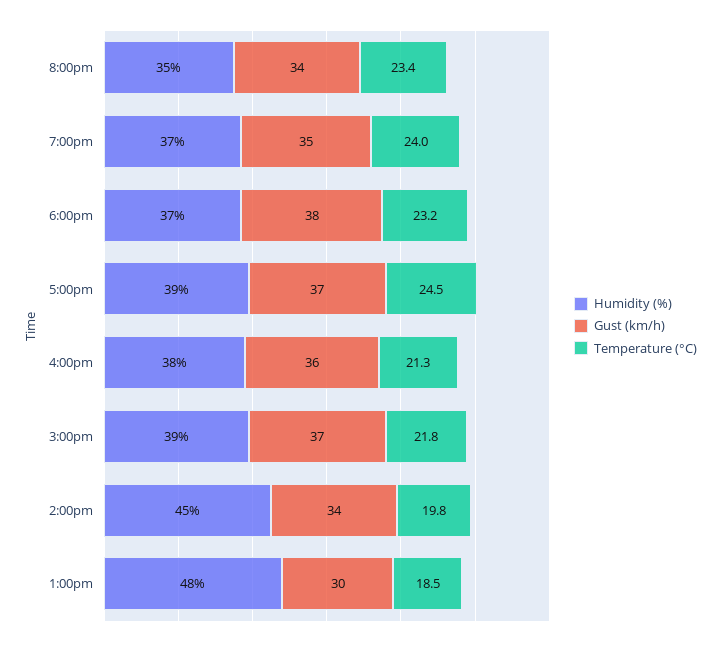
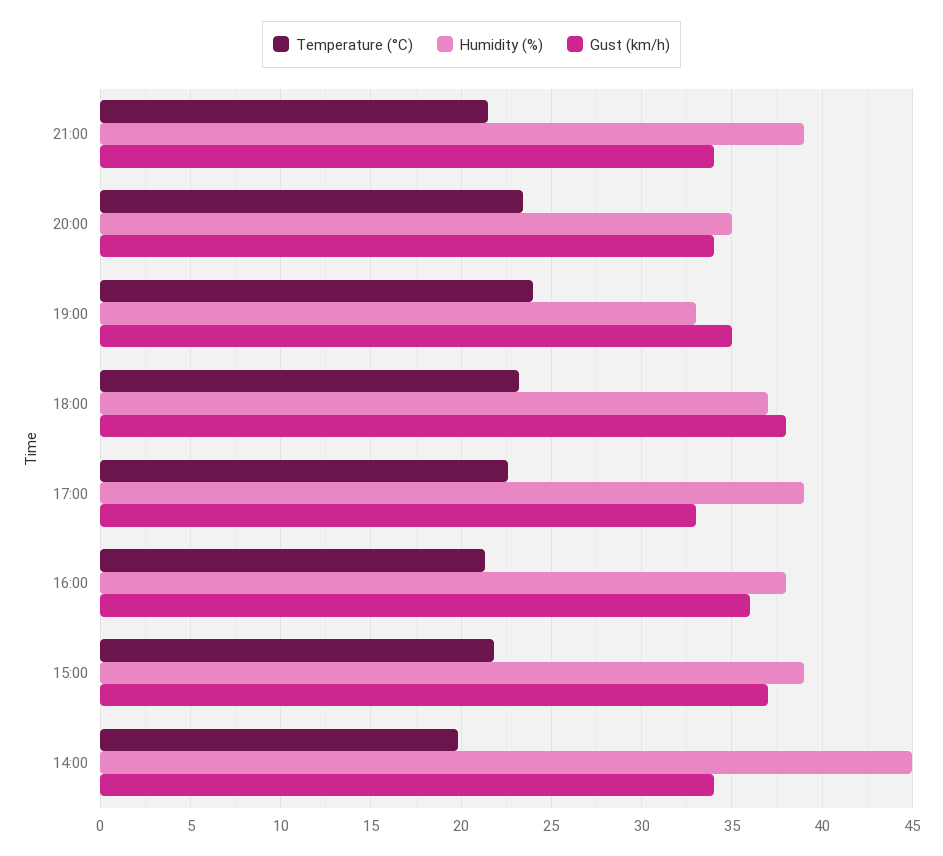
Humidity (%), 7:00pm: 37 -> 33
Gust (km/h), 5:00pm: 37 -> 33
Temperature (°C), 5:00pm: 24.5 -> 22.5
Humidity (%), 1:00pm: 48 -> none
Gust (km/h), 1:00pm: 30 -> none
Temperature (°C), 1:00pm: 18.5 -> none
Temperature (°C), 21:00: none -> 21.5
Humidity (%), 21:00: none -> 39
Gust (km/h), 21:00: none -> 34

